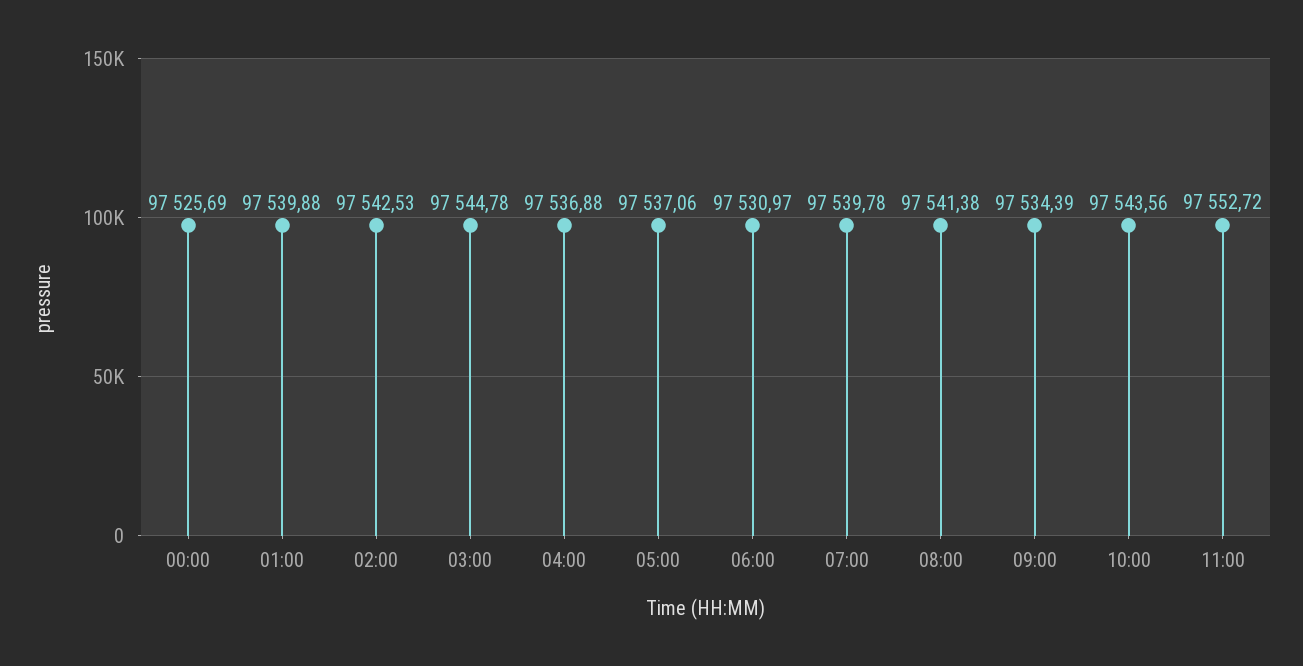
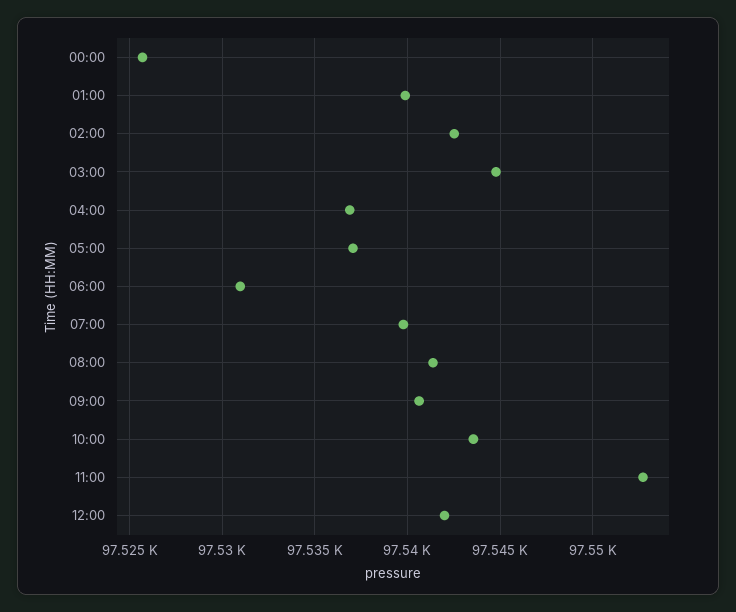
09:00: 97534.39 -> 97540.5
12:00: none -> 97542

